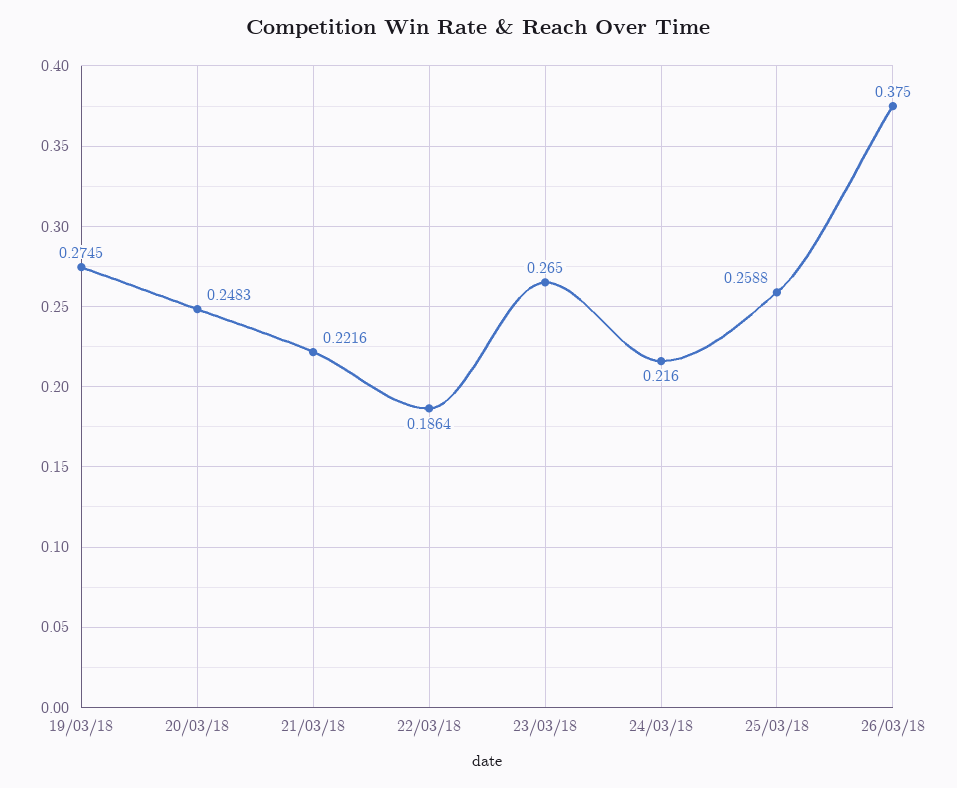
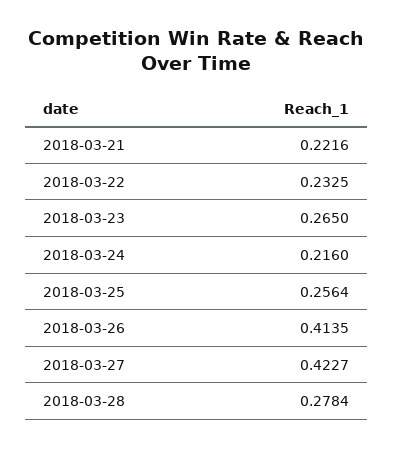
19/03/18: 0.2745 -> none
20/03/18: 0.2483 -> none
22/03/18: 0.1864 -> 0.2325
25/03/18: 0.2588 -> 0.2564
26/03/18: 0.375 -> 0.4135
2018-03-27: none -> 0.4227
2018-03-28: none -> 0.2784

